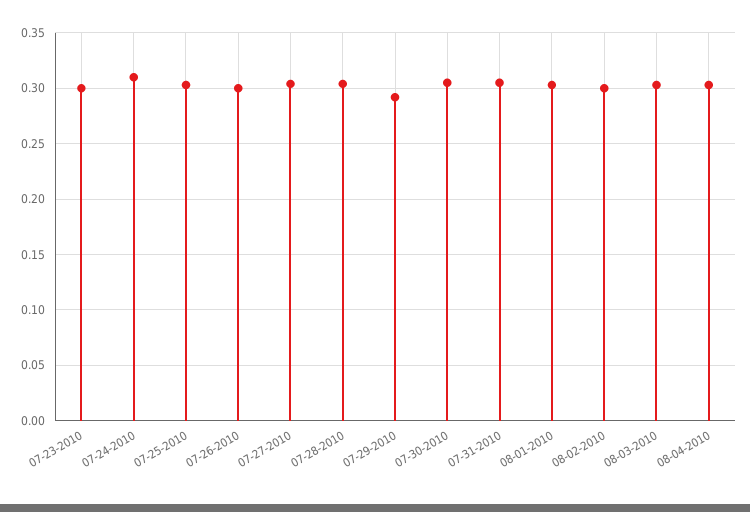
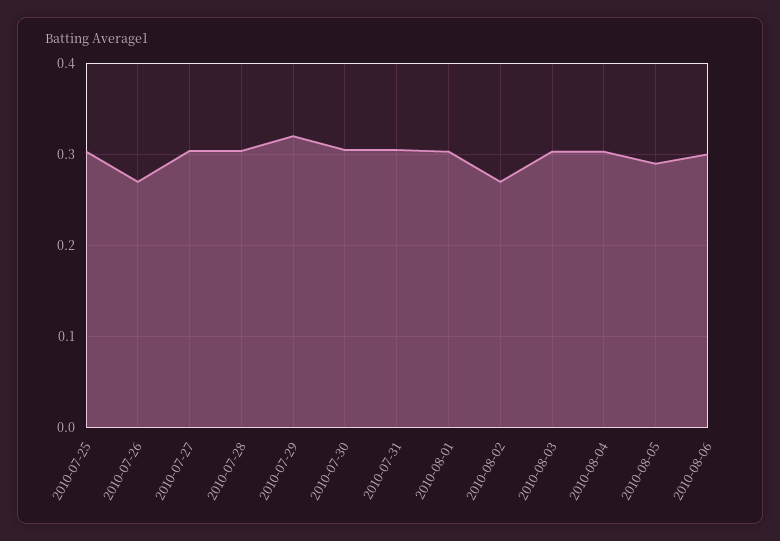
07-23-2010: 0.3 -> none
07-24-2010: 0.31 -> none
07-26-2010: 0.3 -> 0.27
07-29-2010: 0.29 -> 0.32
08-02-2010: 0.3 -> 0.27
2010-08-05: none -> 0.29
2010-08-06: none -> 0.3

